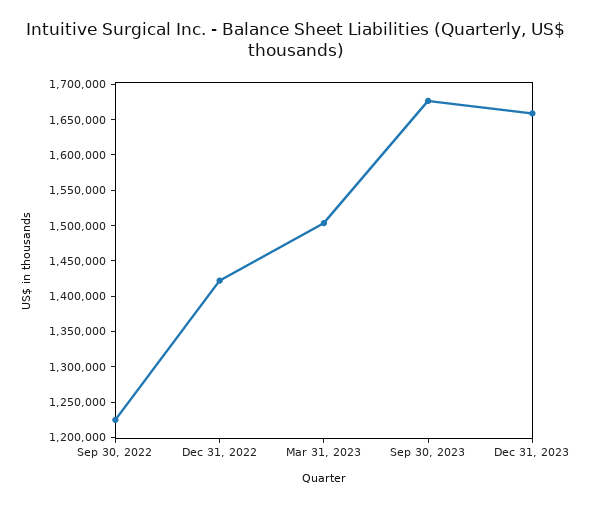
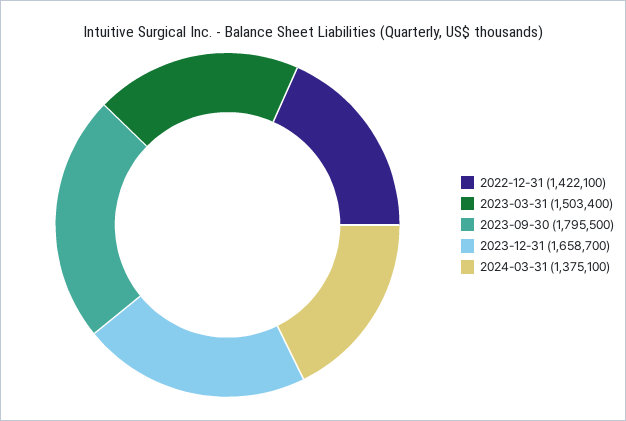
Sep 30, 2022: 1225000 -> none
Sep 30, 2023: 1675000 -> 1795500
2024-03-31: none -> 1375100

